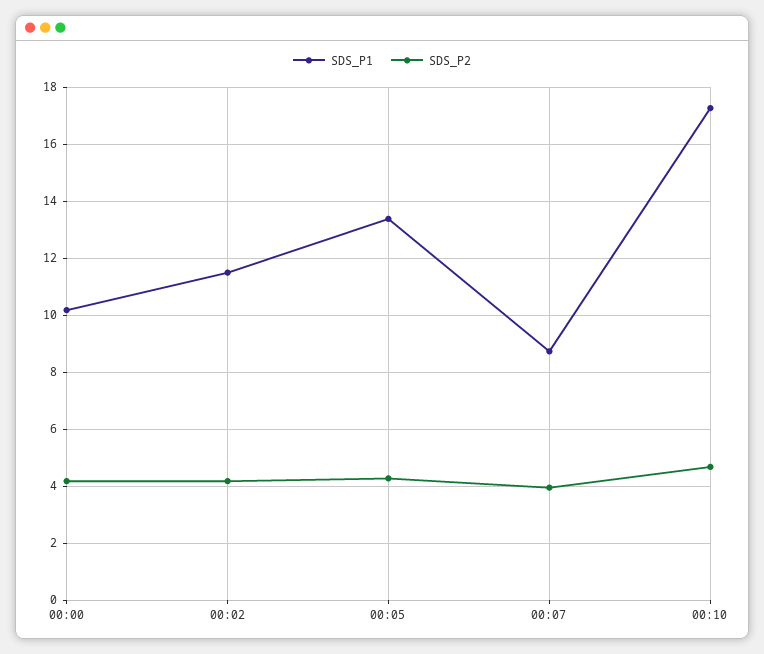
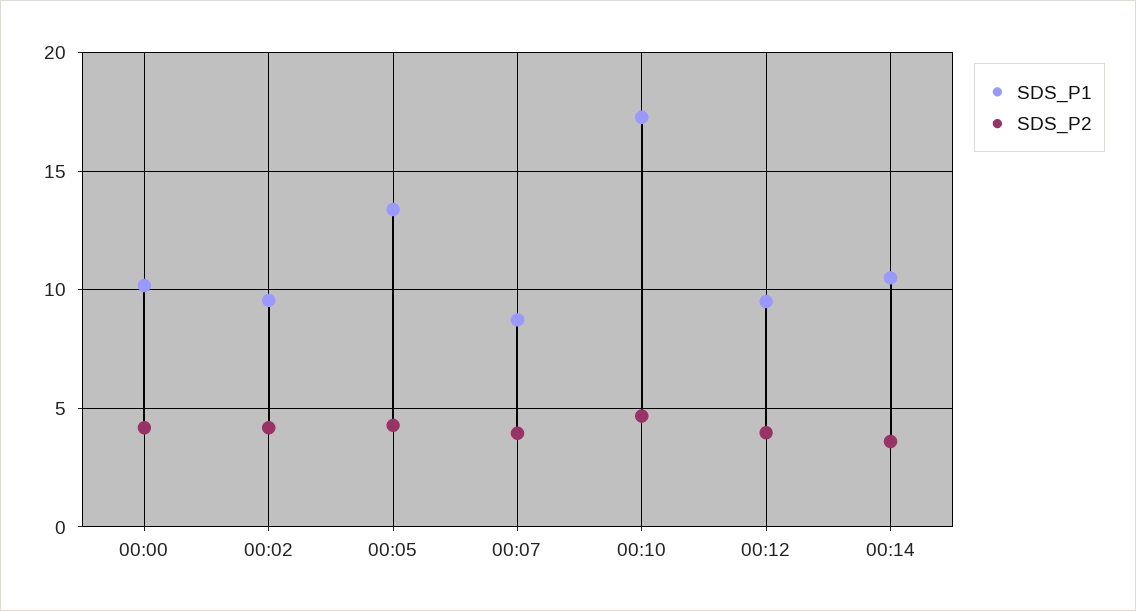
SDS_P1, 00:02: 11.5 -> 9.5
SDS_P1, 00:12: none -> 9.5
SDS_P2, 00:12: none -> 4
SDS_P1, 00:14: none -> 10.5
SDS_P2, 00:14: none -> 3.5

